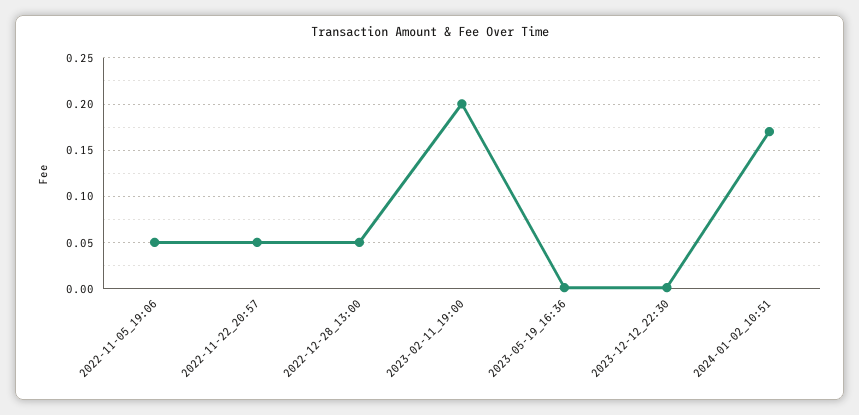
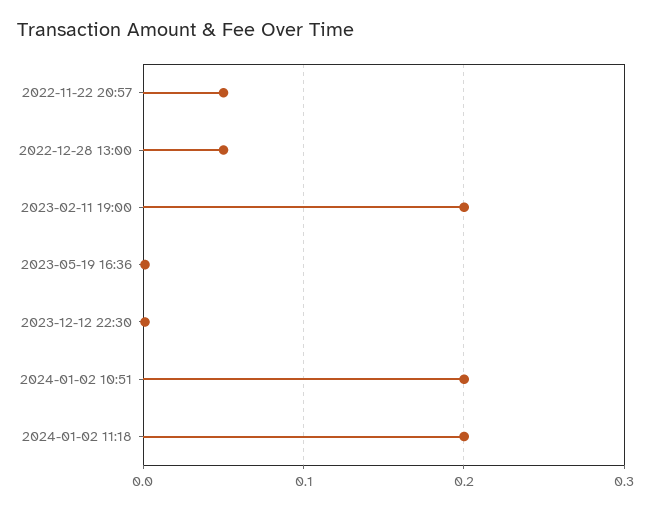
2022-11-05_19:06: 0.05 -> none
2024-01-02_10:51: 0.17 -> 0.2
2024-01-02 11:18: none -> 0.2

